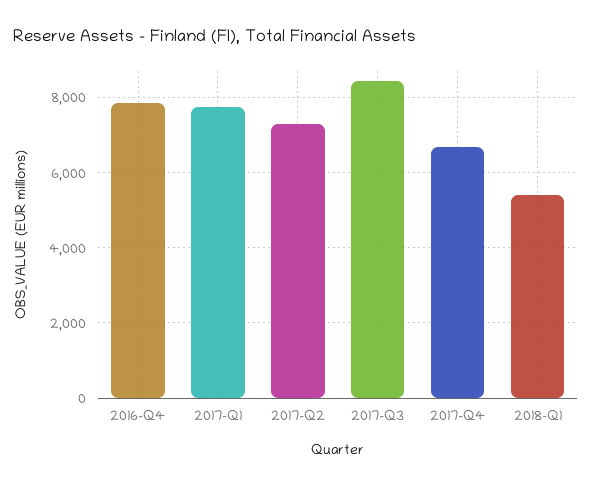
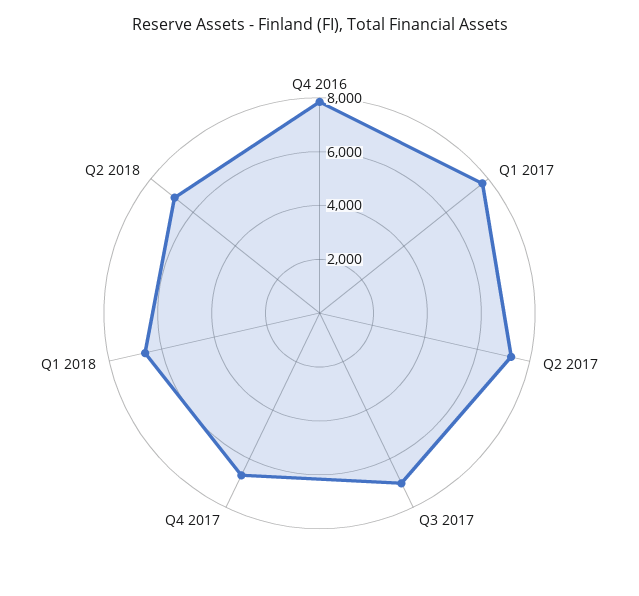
2017-Q3: 8400 -> 7000
2018-Q1: 5400 -> 6500
Q2 2018: none -> 7000

